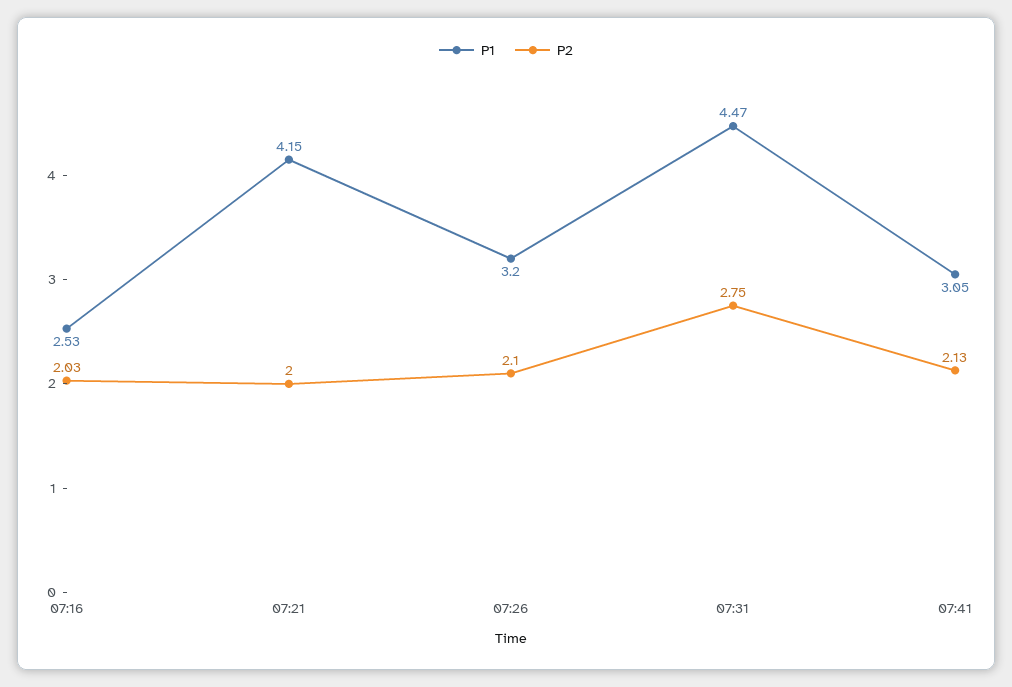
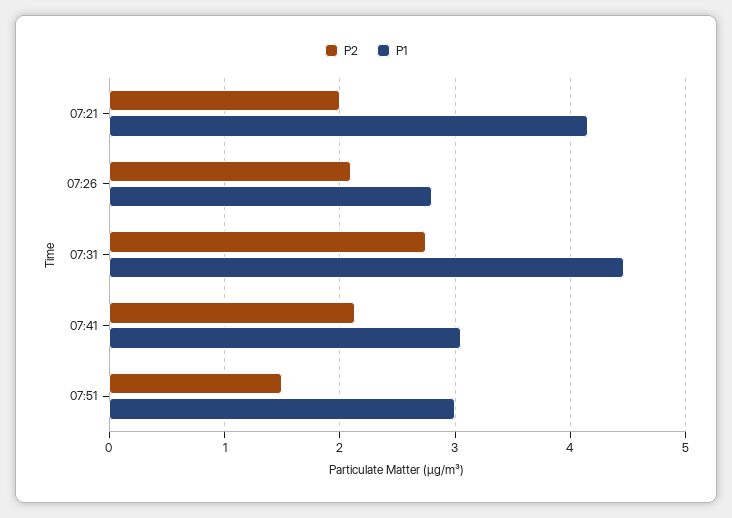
P1, 07:16: 2.53 -> none
P2, 07:16: 2.03 -> none
P1, 07:26: 3.2 -> 2.8
P2, 07:51: none -> 1.5
P1, 07:51: none -> 3

